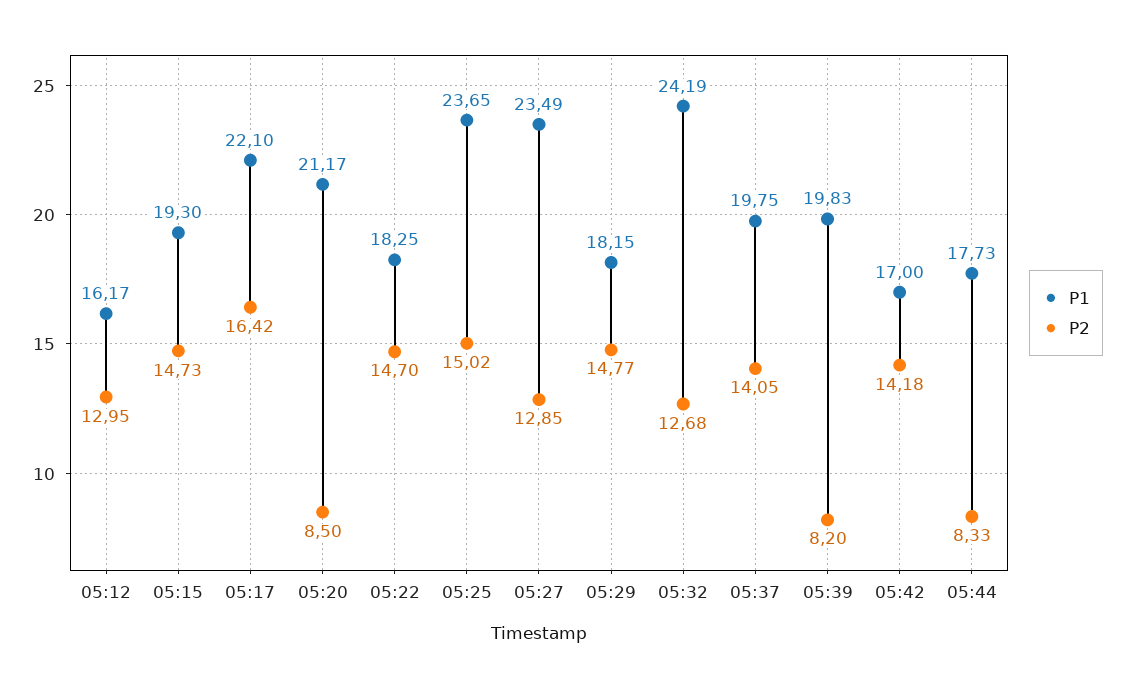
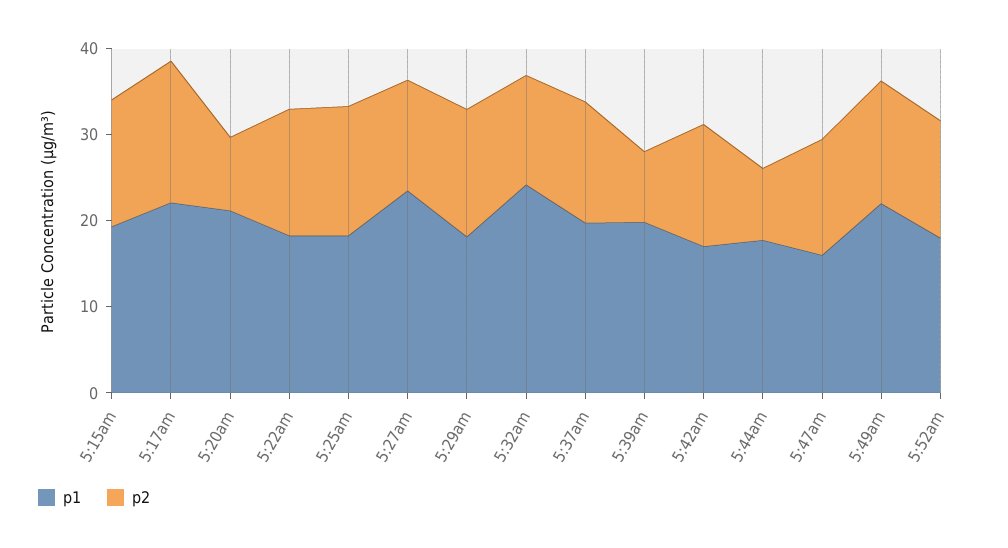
P1, 05:12: 16.17 -> none
P2, 05:12: 12.95 -> none
P1, 05:25: 23.65 -> 18
P1, 5:47am: none -> 16
P2, 5:47am: none -> 14
P1, 5:49am: none -> 22
P2, 5:49am: none -> 14
P1, 5:52am: none -> 18
P2, 5:52am: none -> 14

